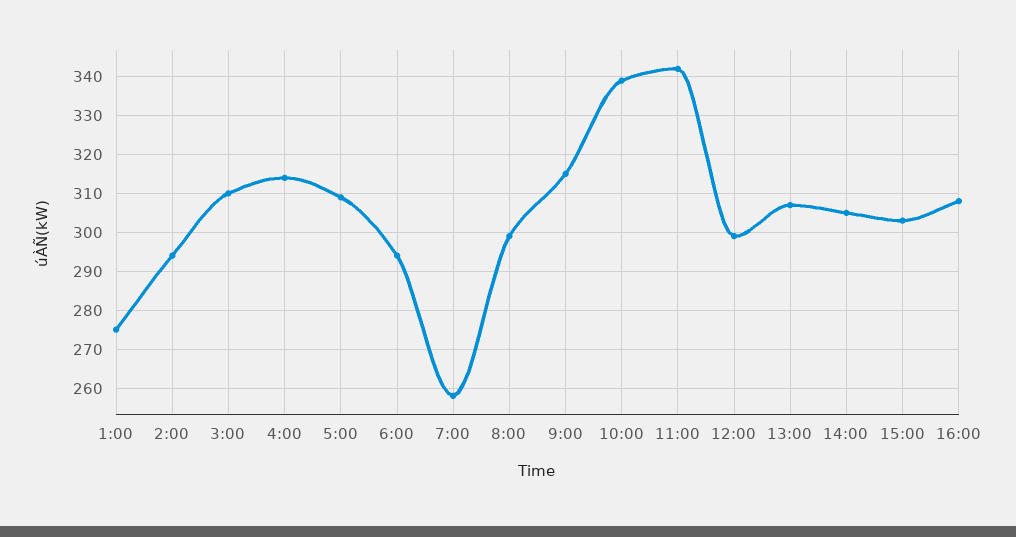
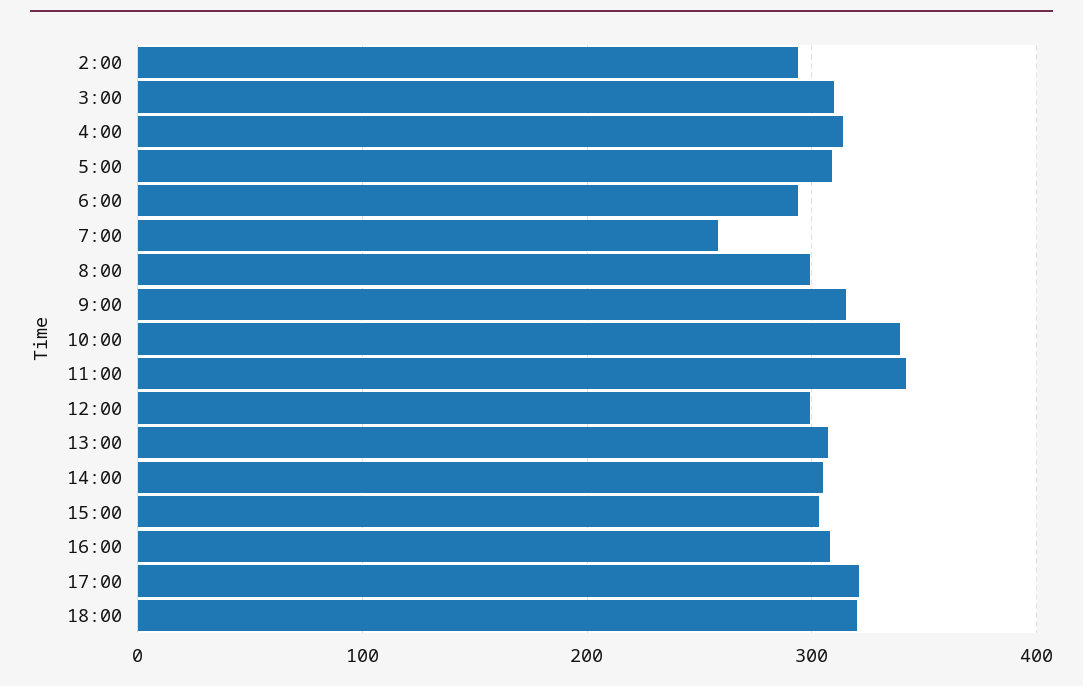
1:00: 275 -> none
17:00: none -> 320
18:00: none -> 320

